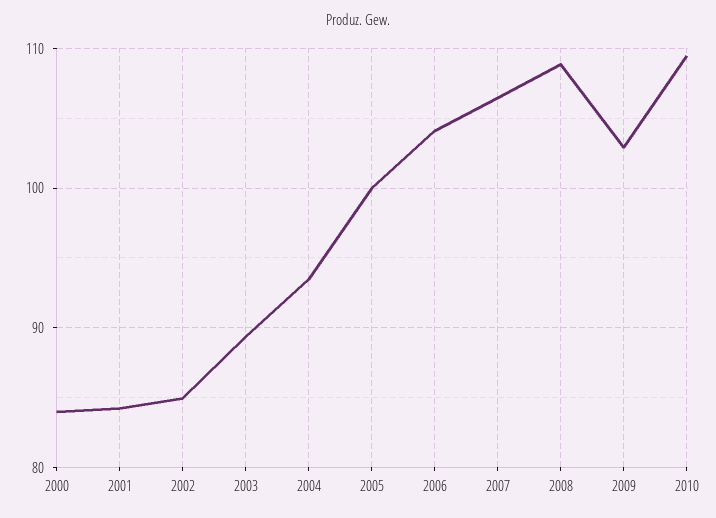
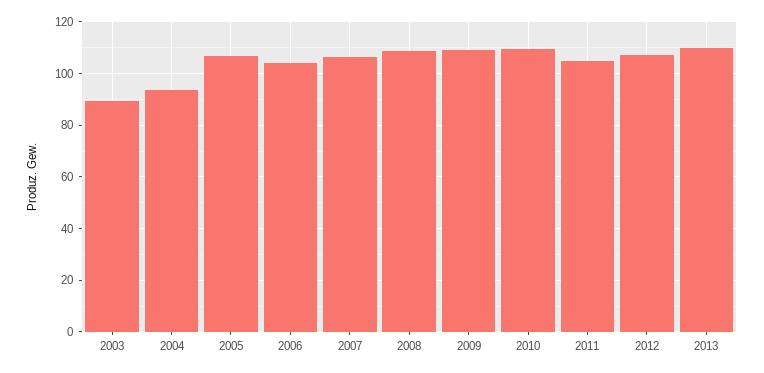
2000: 84 -> none
2001: 84 -> none
2002: 85 -> none
2005: 100 -> 107.5
2009: 103 -> 110
2011: none -> 105
2012: none -> 107.5
2013: none -> 110

